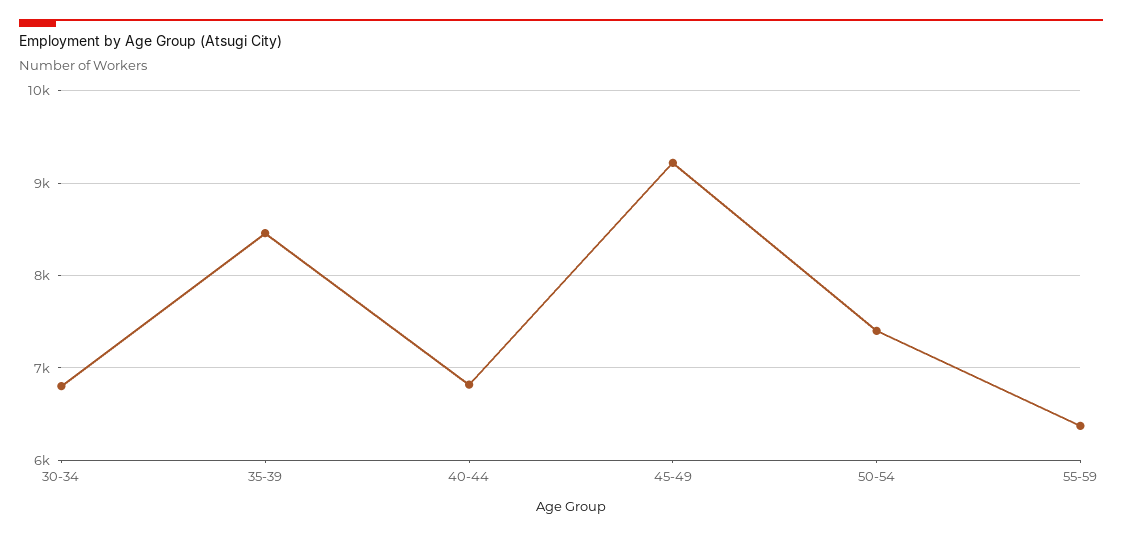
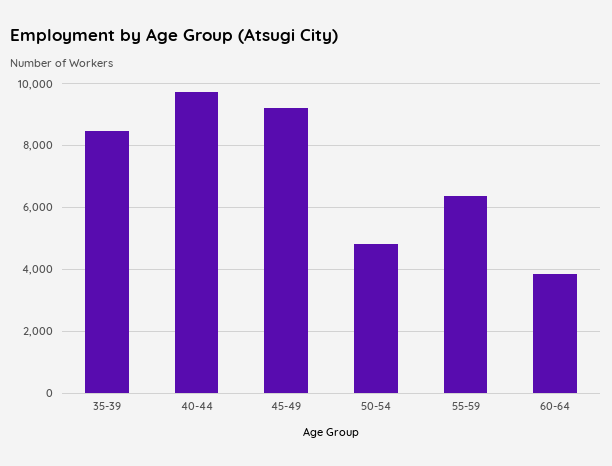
30-34: 6800 -> none
40-44: 6800 -> 9800
50-54: 7400 -> 4800
60-64: none -> 3800

